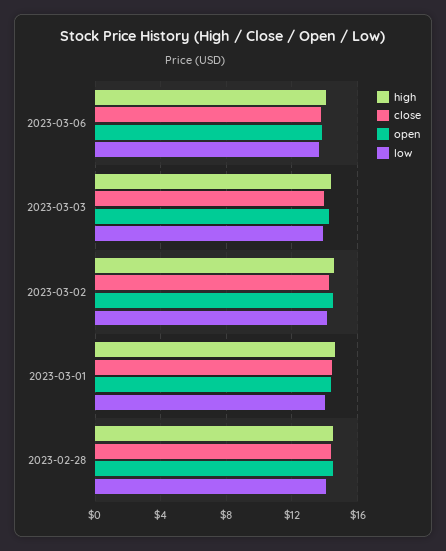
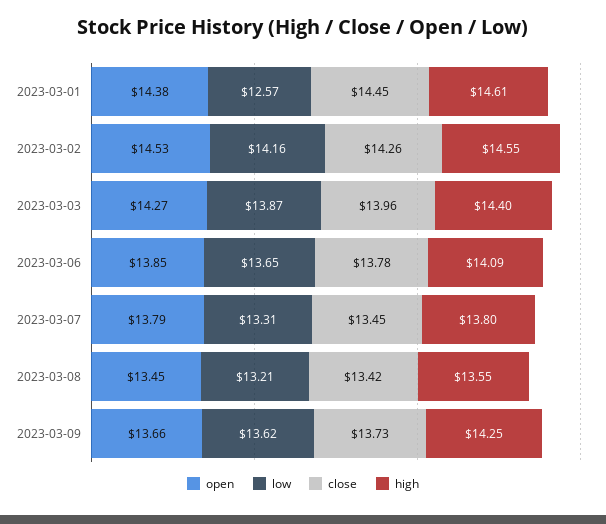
low, 2023-03-01: 14 -> 12.57
high, 2023-02-28: 14.5 -> none
close, 2023-02-28: 14.5 -> none
open, 2023-02-28: 14.5 -> none
low, 2023-02-28: 14 -> none
open, 2023-03-07: none -> 13.79
low, 2023-03-07: none -> 13.31
close, 2023-03-07: none -> 13.45
high, 2023-03-07: none -> 13.8
open, 2023-03-08: none -> 13.45
low, 2023-03-08: none -> 13.21
close, 2023-03-08: none -> 13.42
high, 2023-03-08: none -> 13.55
open, 2023-03-09: none -> 13.66
low, 2023-03-09: none -> 13.62
close, 2023-03-09: none -> 13.73
high, 2023-03-09: none -> 14.25

